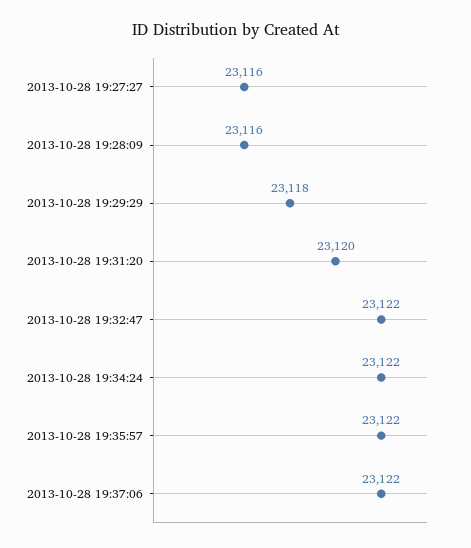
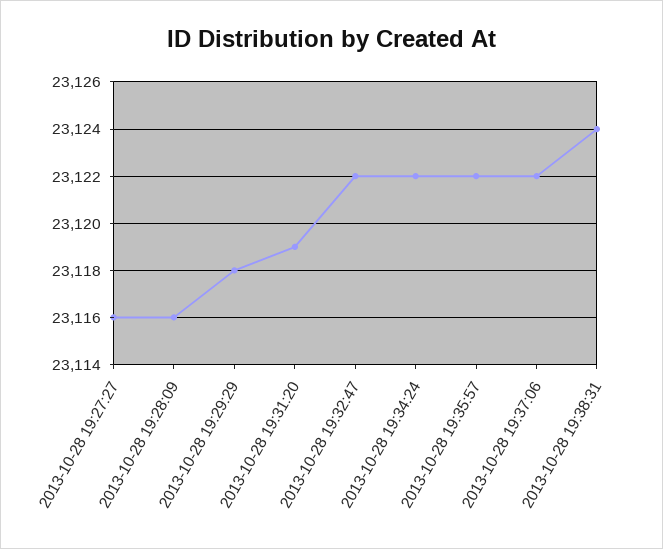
2013-10-28 19:31:20: 23120 -> 23119
2013-10-28 19:38:31: none -> 23124

